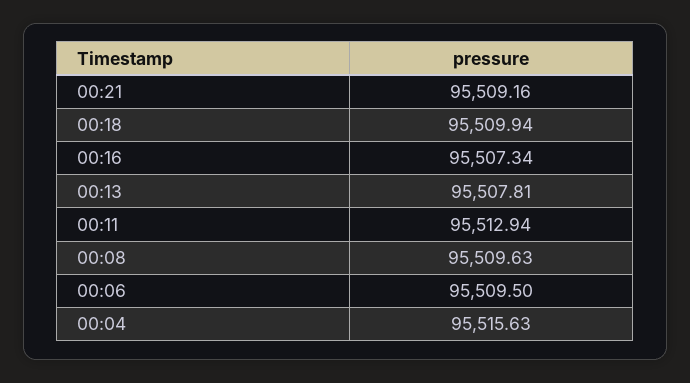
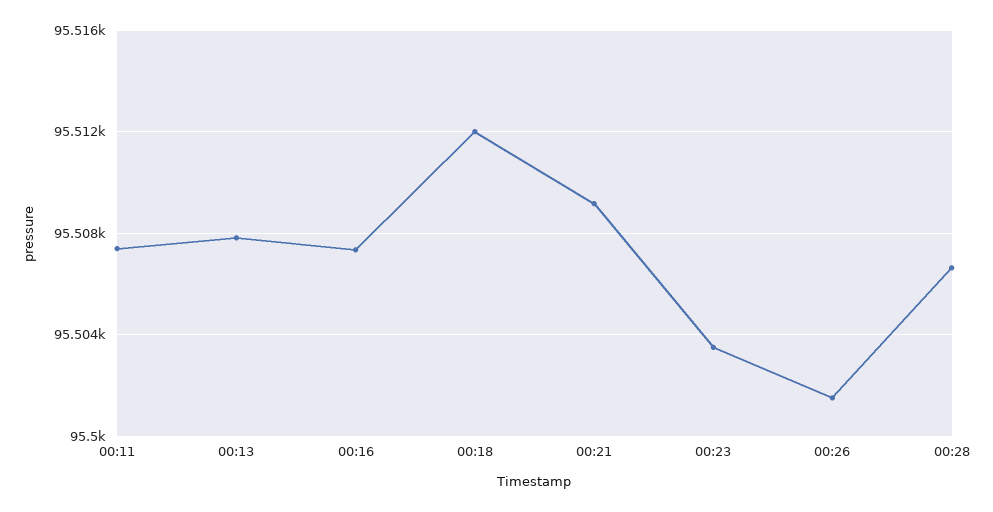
00:18: 95509.94 -> 95512
00:11: 95512.94 -> 95507.5
00:08: 95509.63 -> none
00:06: 95509.5 -> none
00:04: 95515.63 -> none
00:23: none -> 95503.5
00:26: none -> 95501.5
00:28: none -> 95506.5

